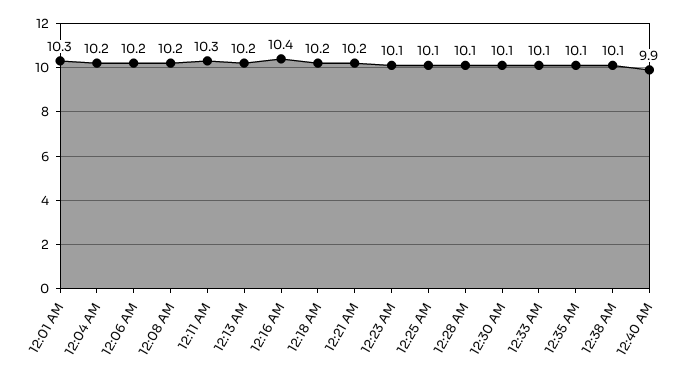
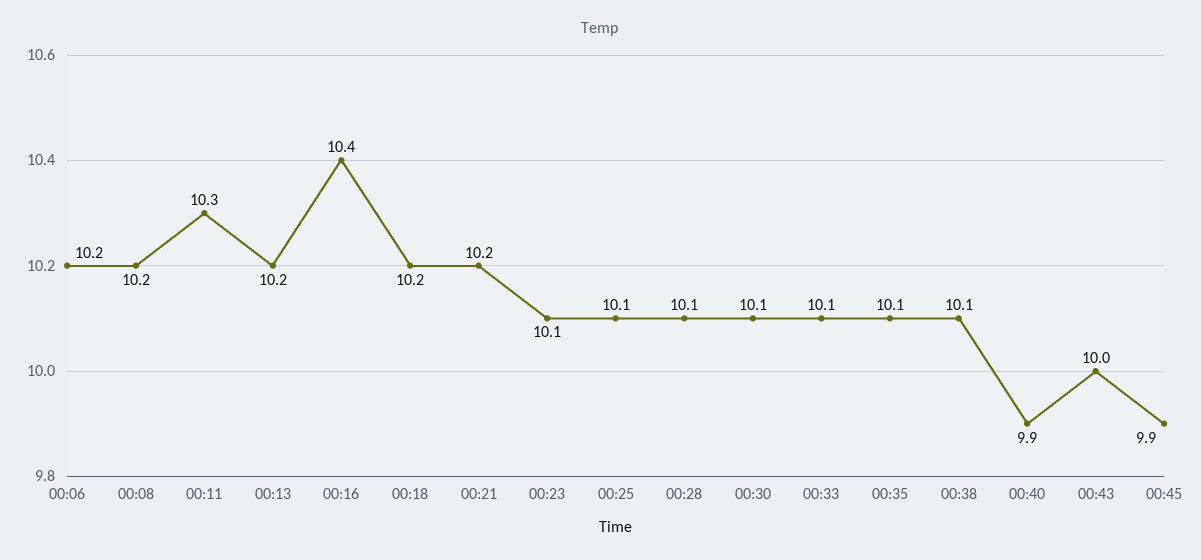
12:01 AM: 10.3 -> none
12:04 AM: 10.2 -> none
00:43: none -> 10
00:45: none -> 9.9

